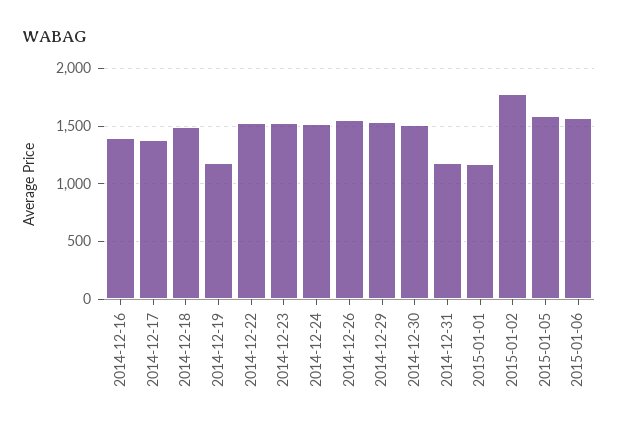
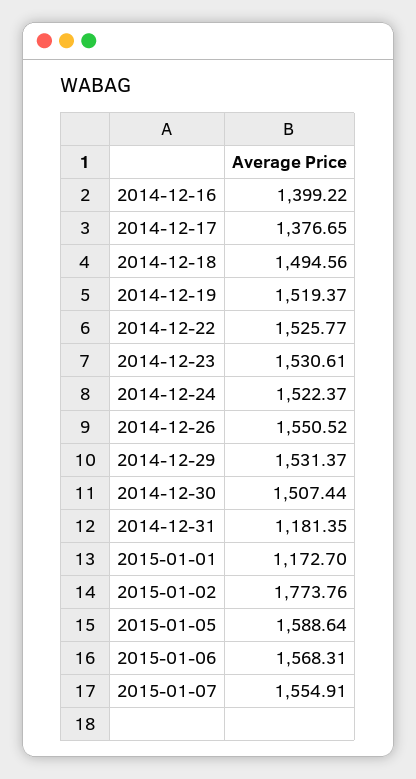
2014-12-19: 1200 -> 1519.37
2015-01-07: none -> 1554.91

